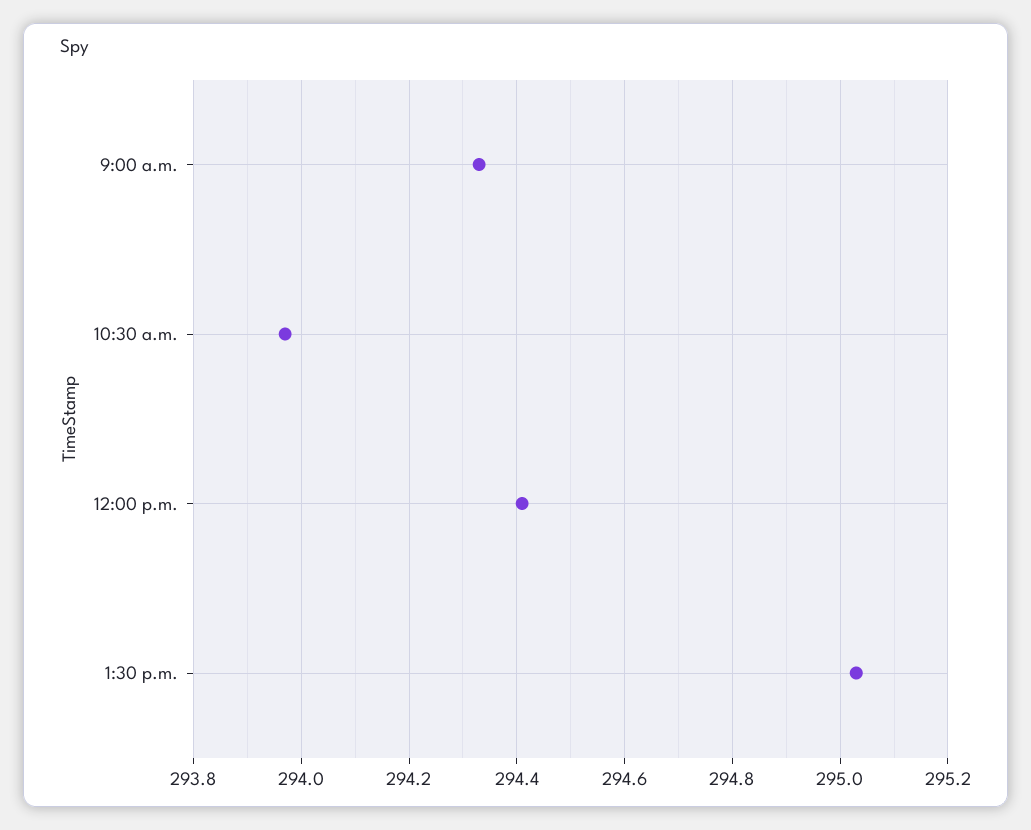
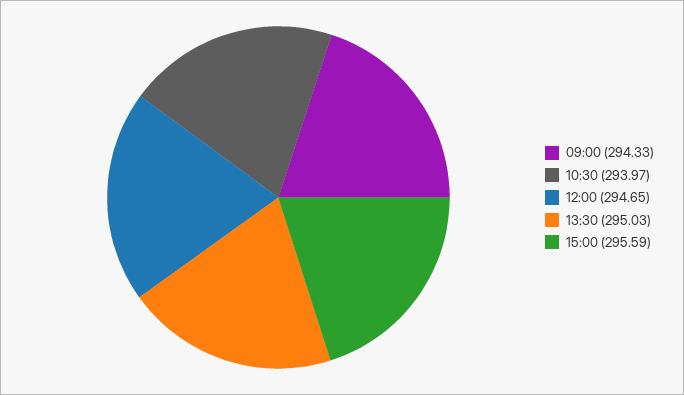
12:00 p.m.: 294.4 -> 294.65
15:00: none -> 295.59

